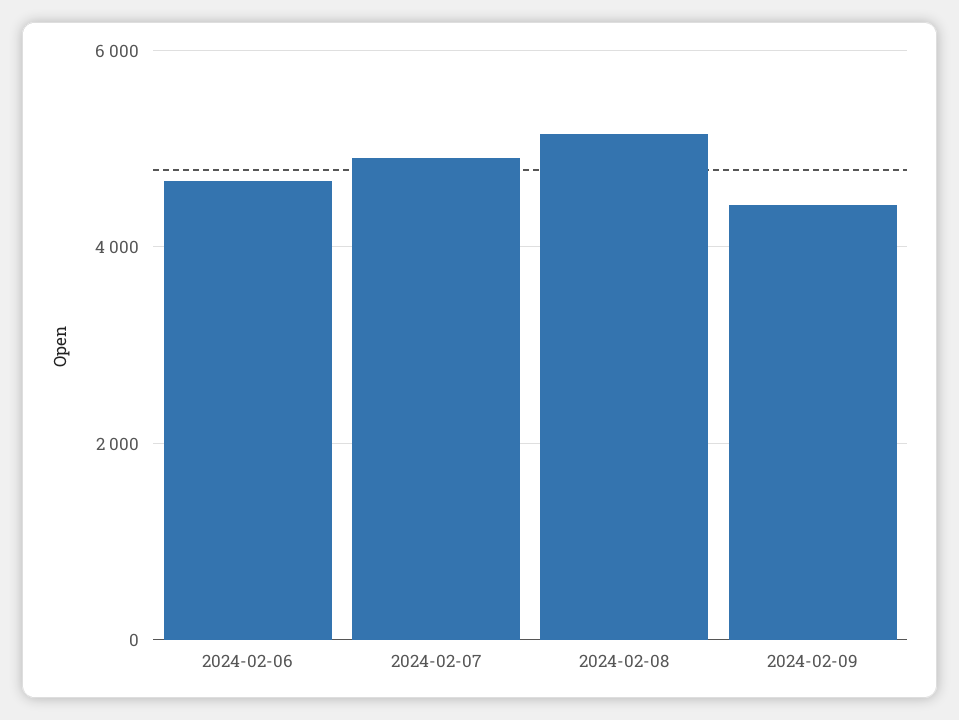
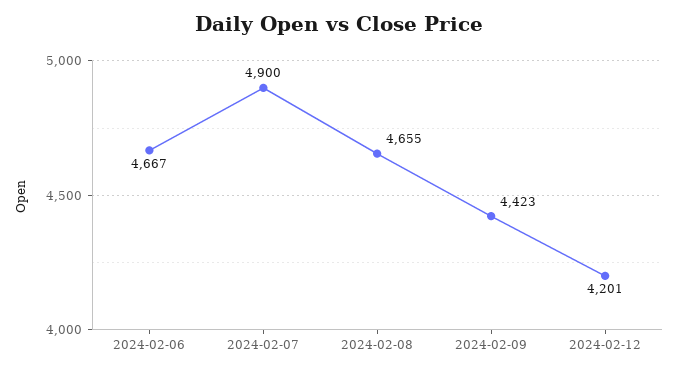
2024-02-08: 5200 -> 4655
2024-02-12: none -> 4201

